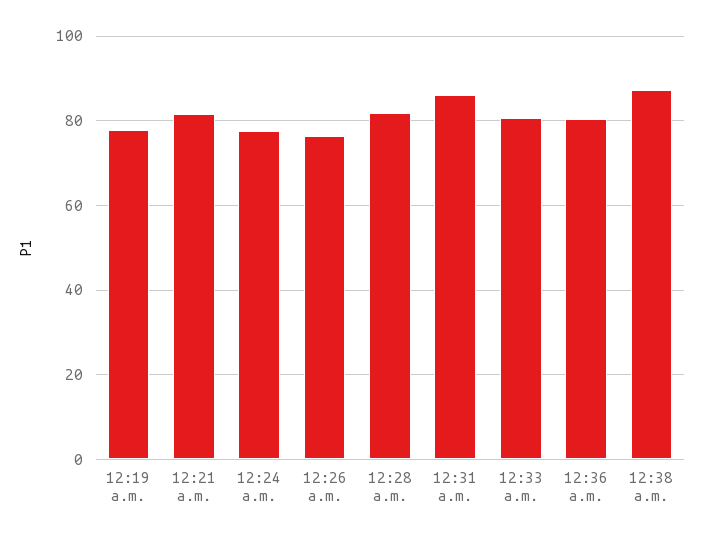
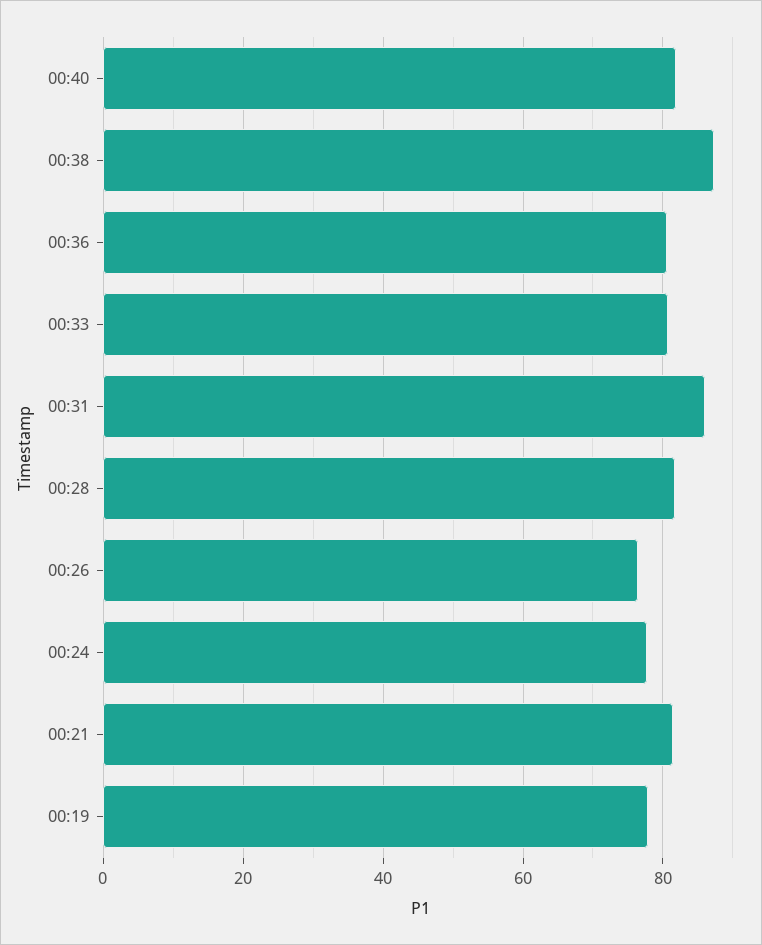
00:40: none -> 82

